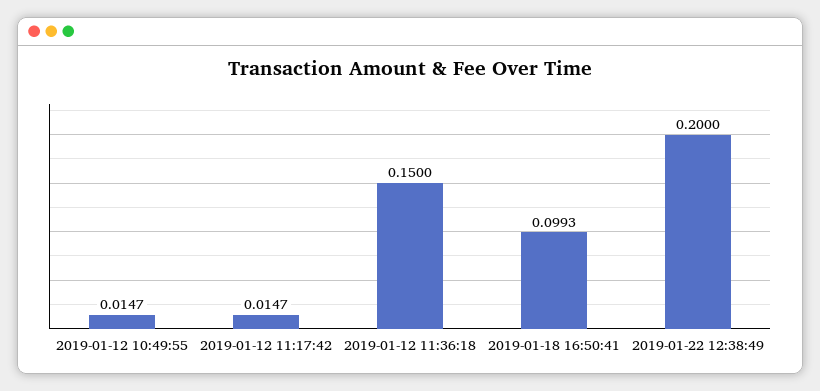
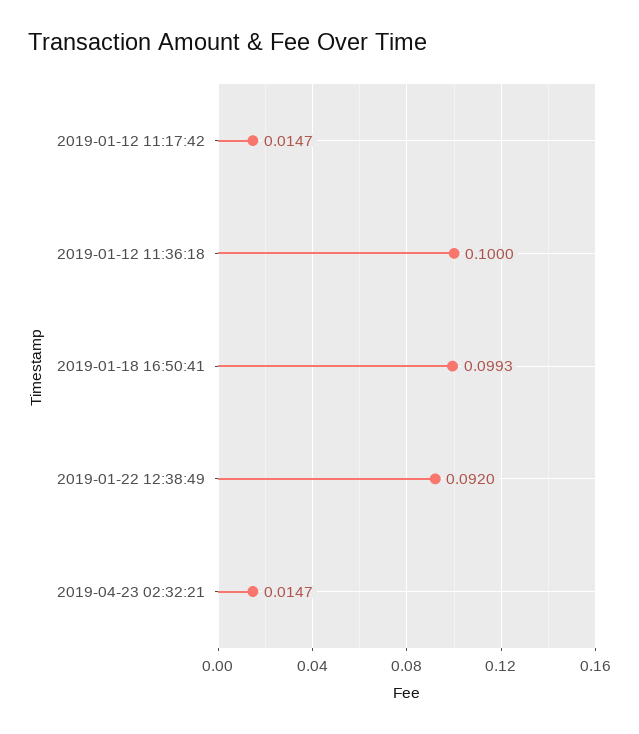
2019-01-12 10:49:55: 0.0147 -> none
2019-01-12 11:36:18: 0.15 -> 0.1
2019-01-22 12:38:49: 0.2 -> 0.092
2019-04-23 02:32:21: none -> 0.0147

